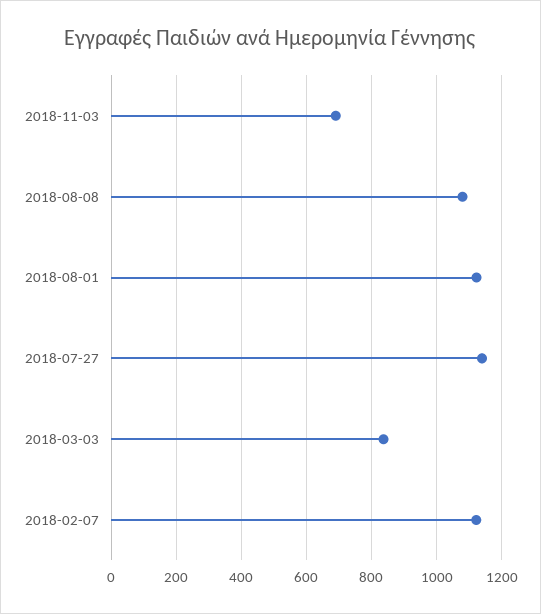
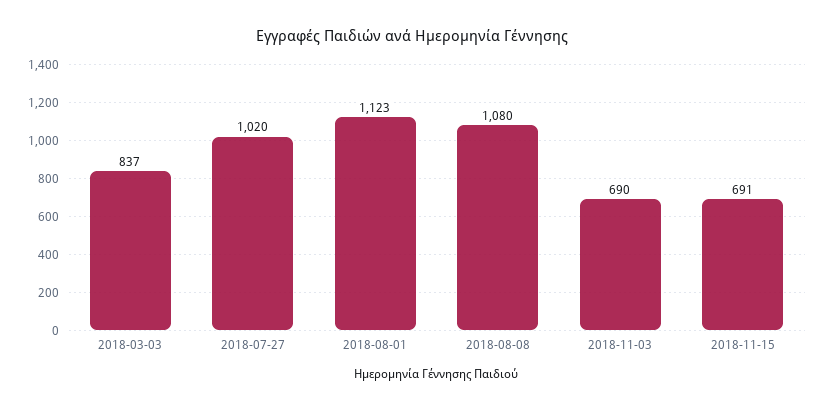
2018-07-27: 1140 -> 1020
2018-02-07: 1120 -> none
2018-11-15: none -> 691

